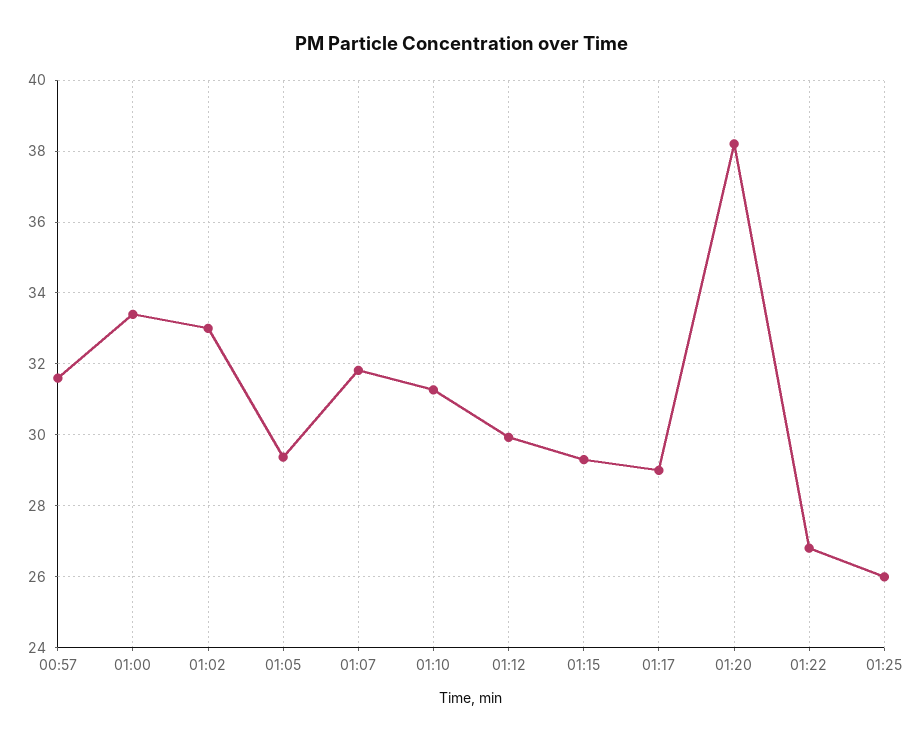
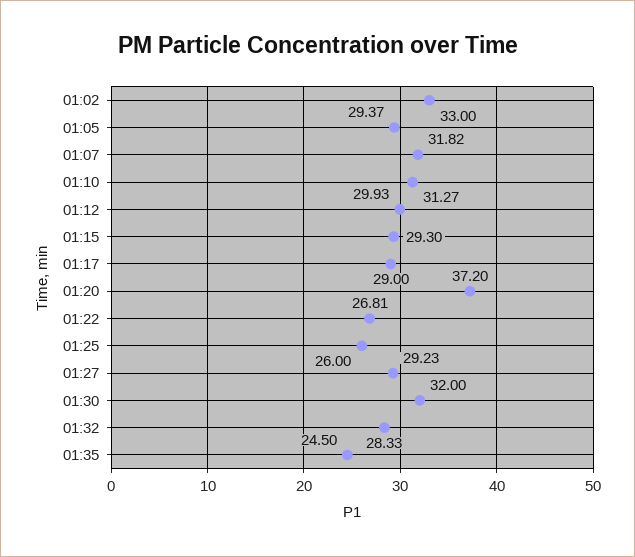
00:57: 31.6 -> none
01:00: 33.4 -> none
01:20: 38.2 -> 37.2
01:27: none -> 29.23
01:30: none -> 32
01:32: none -> 28.33
01:35: none -> 24.5

